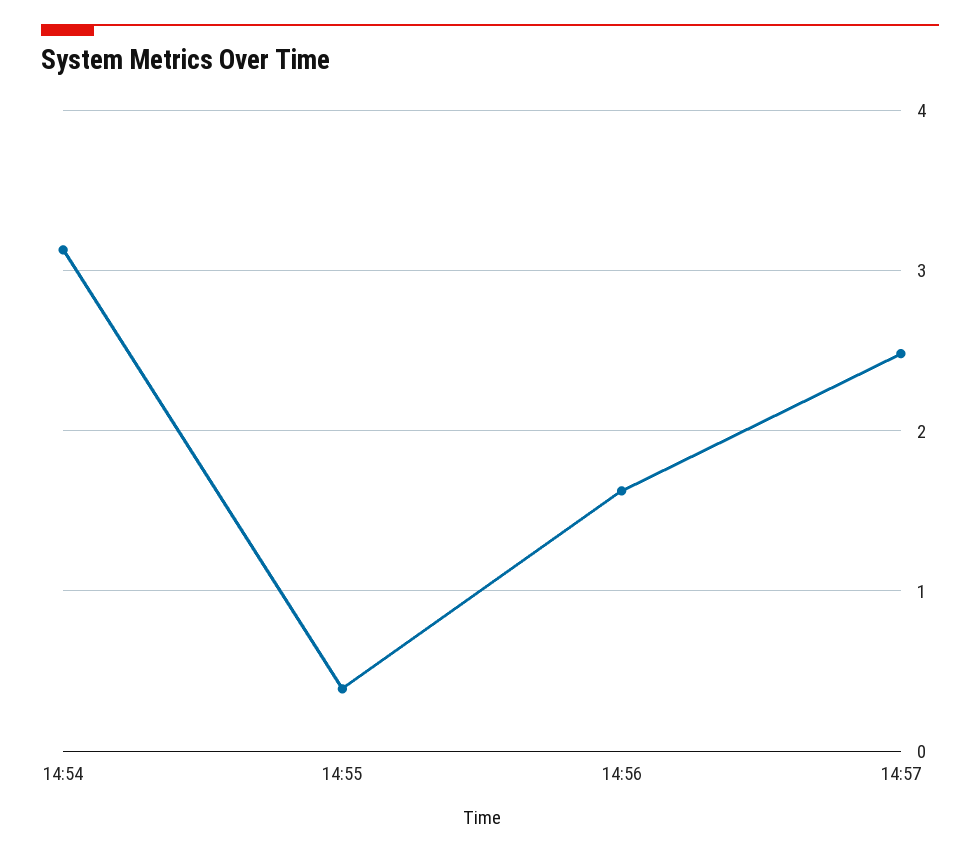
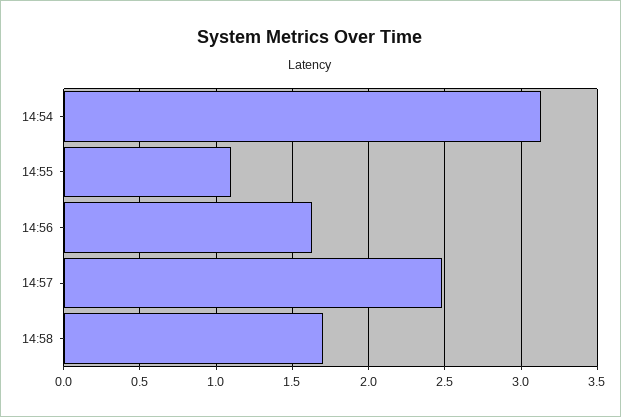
14:55: 0.4 -> 1.1
14:58: none -> 1.7

